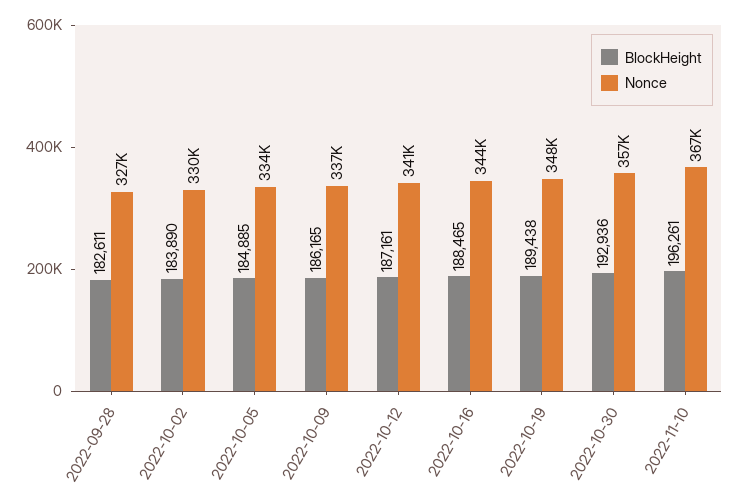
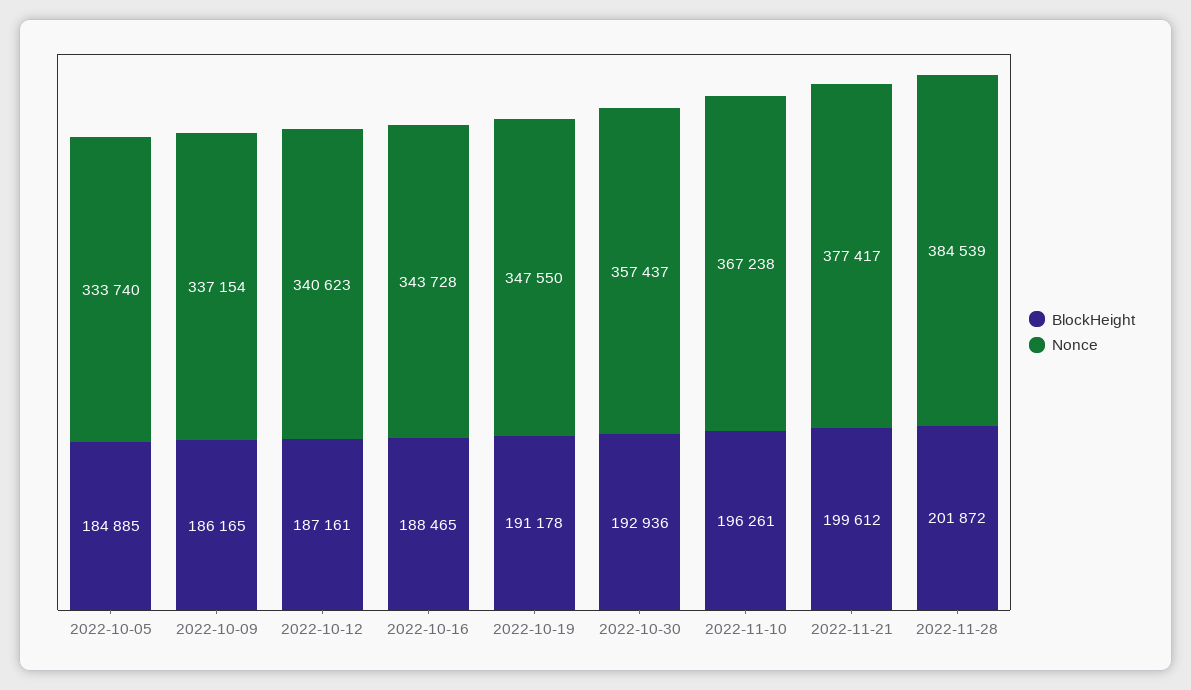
BlockHeight, 2022-09-28: 182611 -> none
Nonce, 2022-09-28: 327000 -> none
BlockHeight, 2022-10-02: 183890 -> none
Nonce, 2022-10-02: 330000 -> none
BlockHeight, 2022-10-19: 189438 -> 191178
BlockHeight, 2022-11-21: none -> 199612
Nonce, 2022-11-21: none -> 377417
BlockHeight, 2022-11-28: none -> 201872
Nonce, 2022-11-28: none -> 384539

